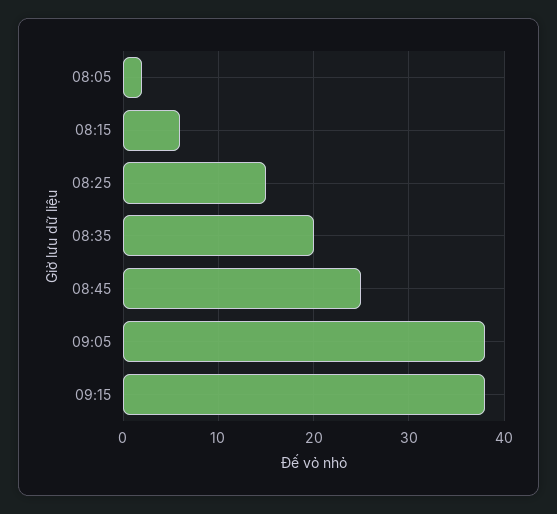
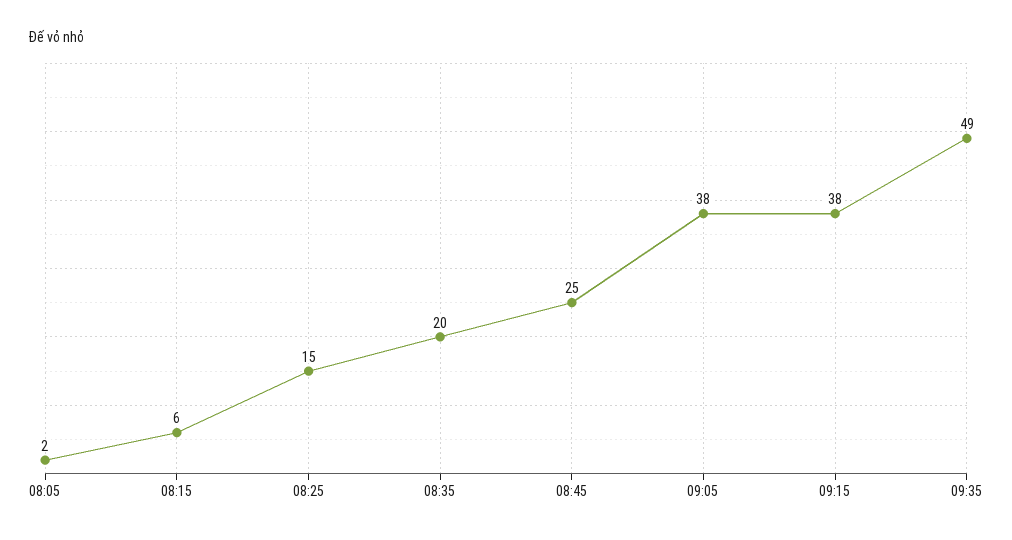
09:35: none -> 49

